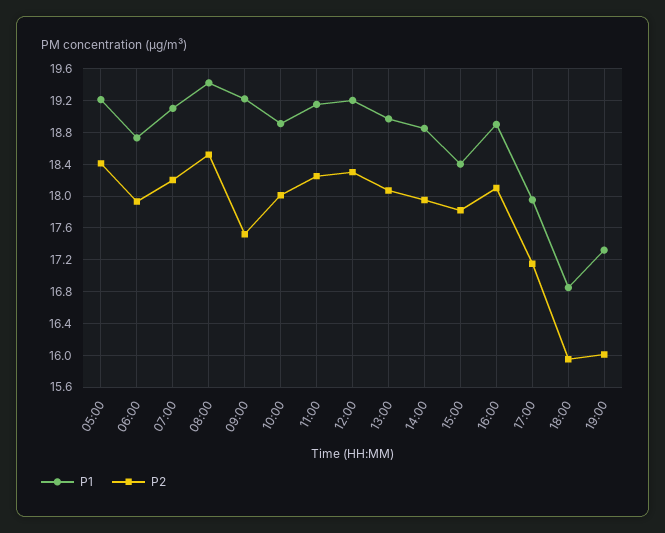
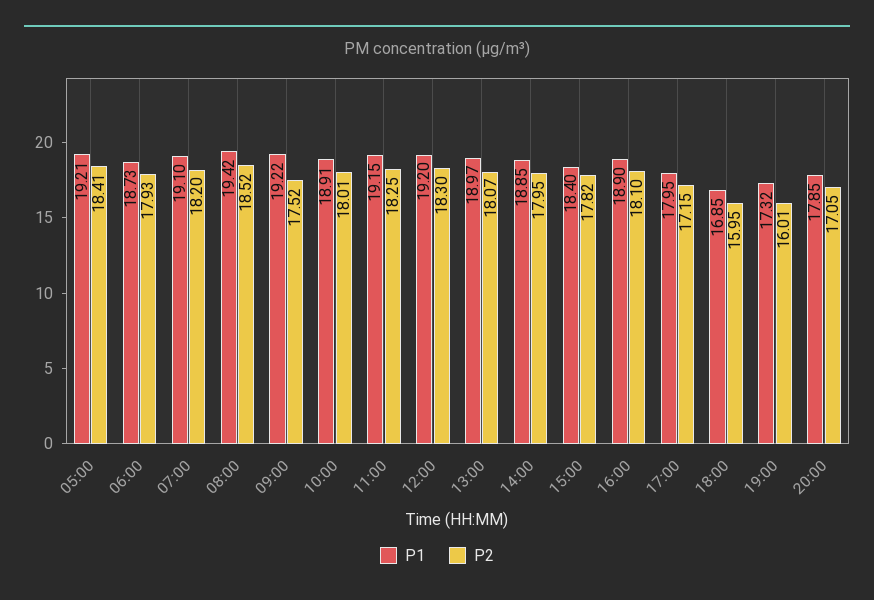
P1, 20:00: none -> 17.85
P2, 20:00: none -> 17.05

